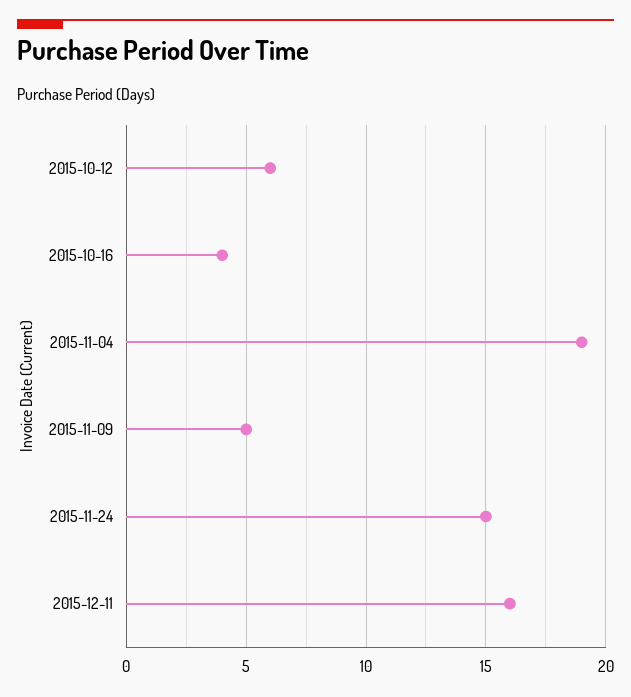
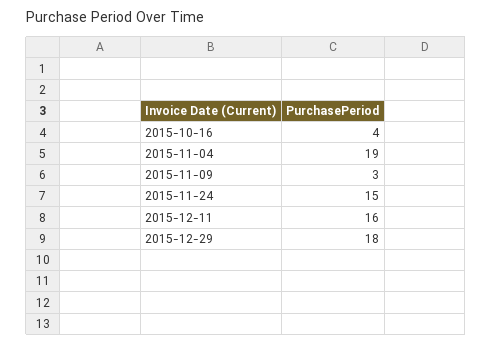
2015-10-12: 6 -> none
2015-11-09: 5 -> 3
2015-12-29: none -> 18

